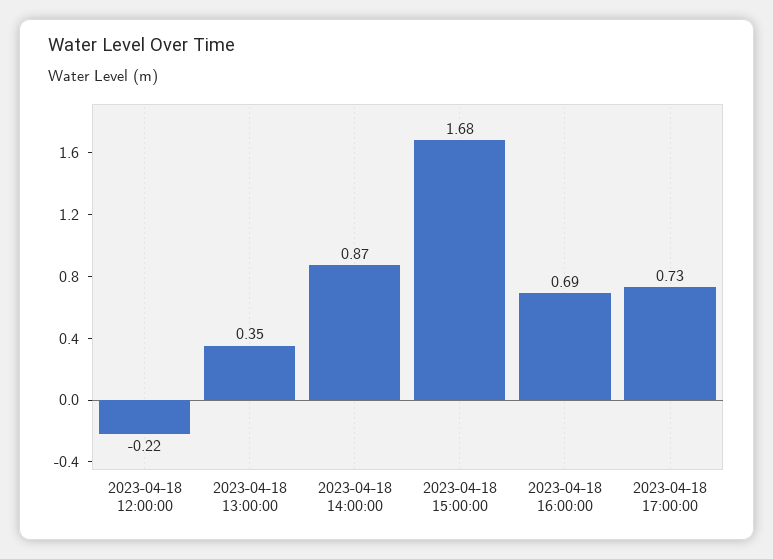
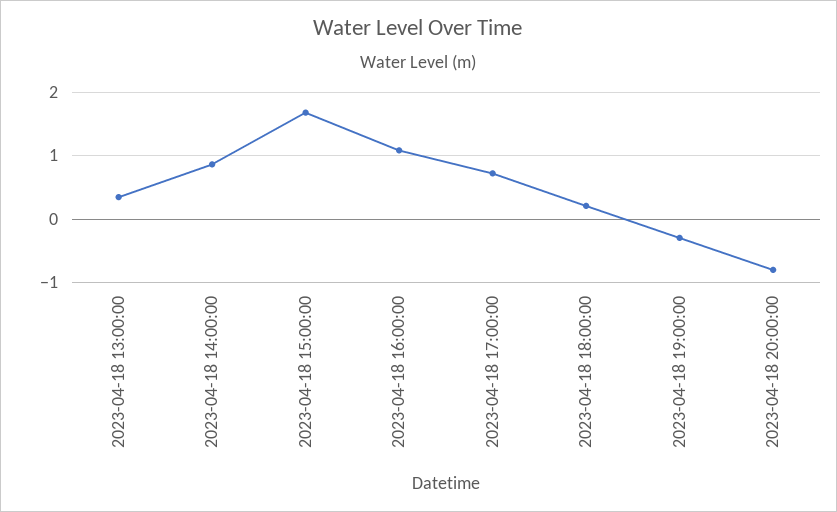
2023-04-18 12:00:00: -0.22 -> none
2023-04-18 16:00:00: 0.69 -> 1.1
2023-04-18 18:00:00: none -> 0.2
2023-04-18 19:00:00: none -> -0.3
2023-04-18 20:00:00: none -> -0.8

